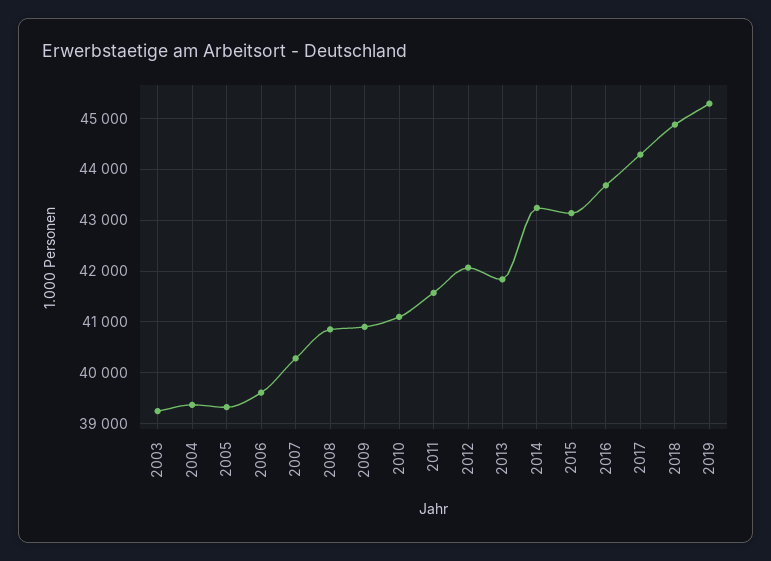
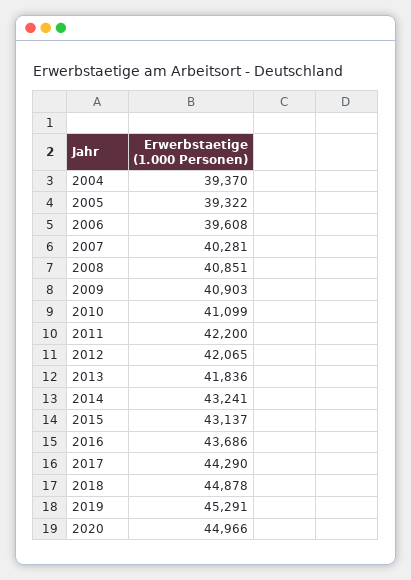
2003: 39200 -> none
2011: 41600 -> 42200
2020: none -> 44966

